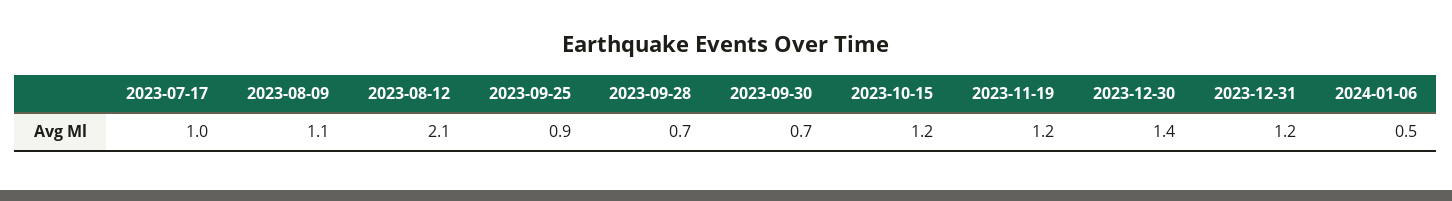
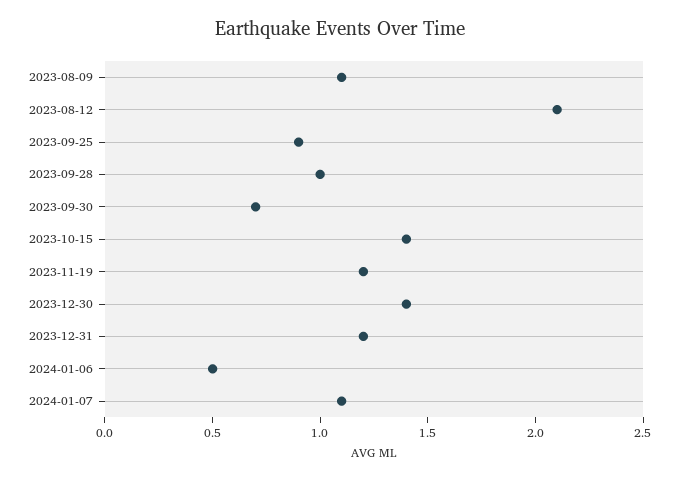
2023-07-17: 1 -> none
2023-09-28: 0.7 -> 1
2023-10-15: 1.2 -> 1.4
2024-01-07: none -> 1.1

